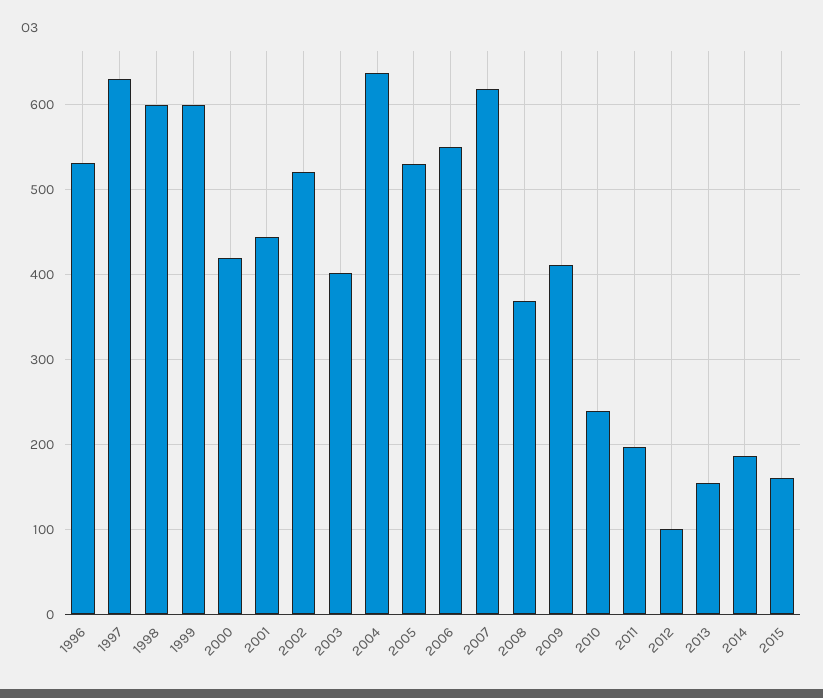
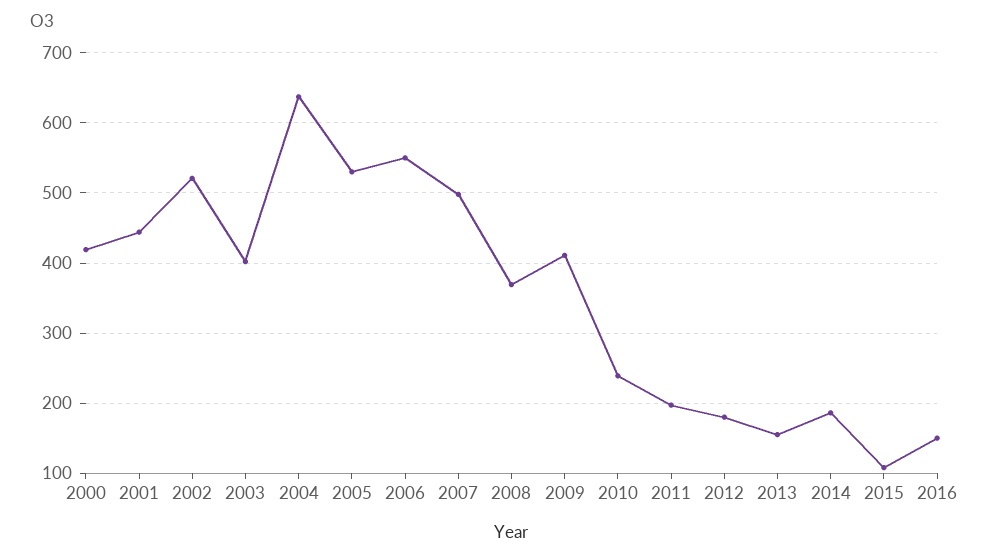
1996: 530 -> none
1997: 630 -> none
1998: 600 -> none
1999: 600 -> none
2007: 620 -> 500
2012: 100 -> 180
2015: 160 -> 110
2016: none -> 150

